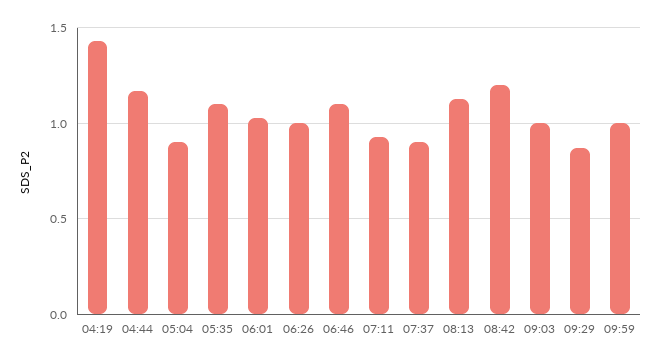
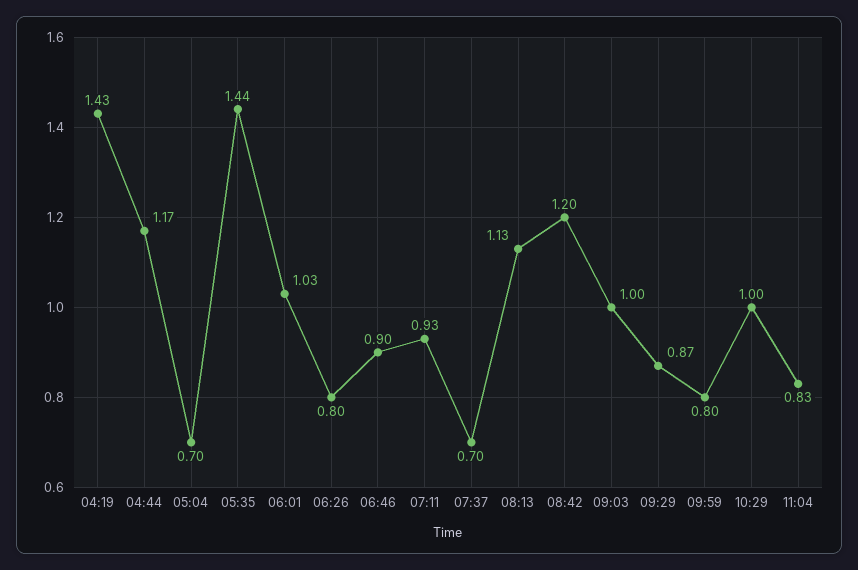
05:04: 0.9 -> 0.7
05:35: 1.1 -> 1.44
06:26: 1 -> 0.8
06:46: 1.1 -> 0.9
07:37: 0.9 -> 0.7
09:59: 1 -> 0.8
10:29: none -> 1
11:04: none -> 0.83

